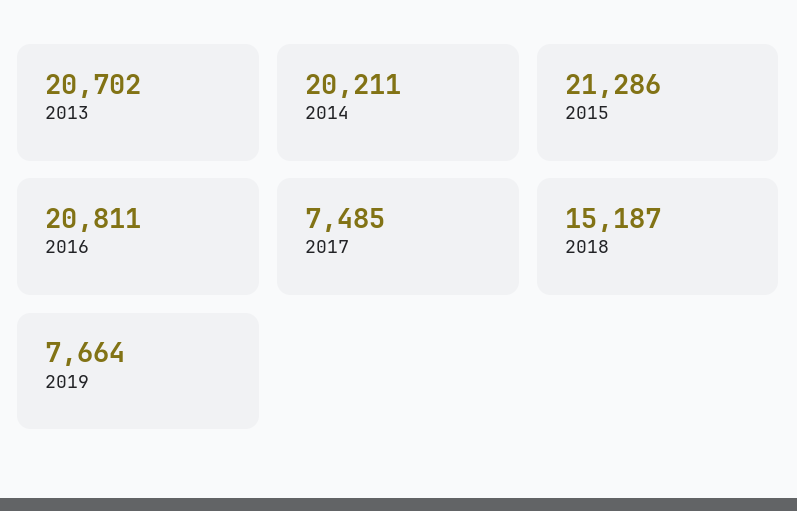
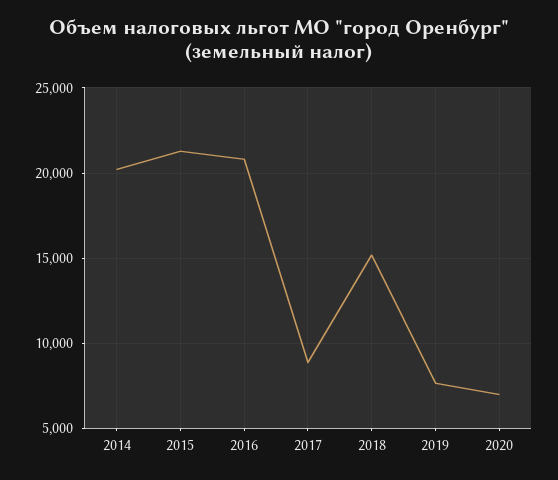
2013: 20702 -> none
2017: 7485 -> 9000
2020: none -> 7000

